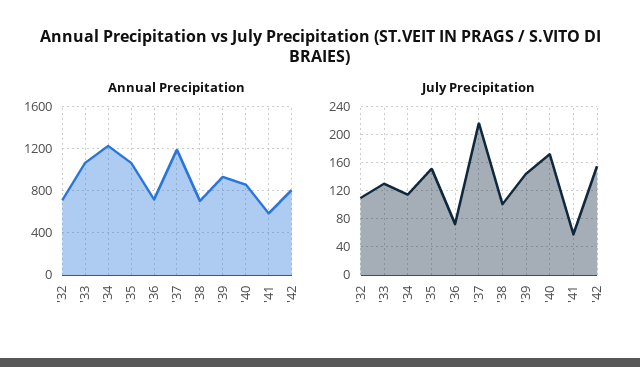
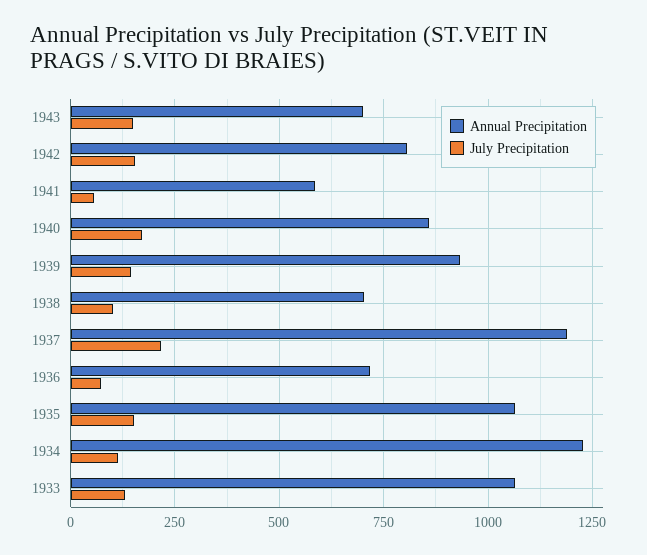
Annual Precipitation, '32: 700 -> none
July Precipitation, '32: 110 -> none
Annual Precipitation, 1943: none -> 700
July Precipitation, 1943: none -> 150

